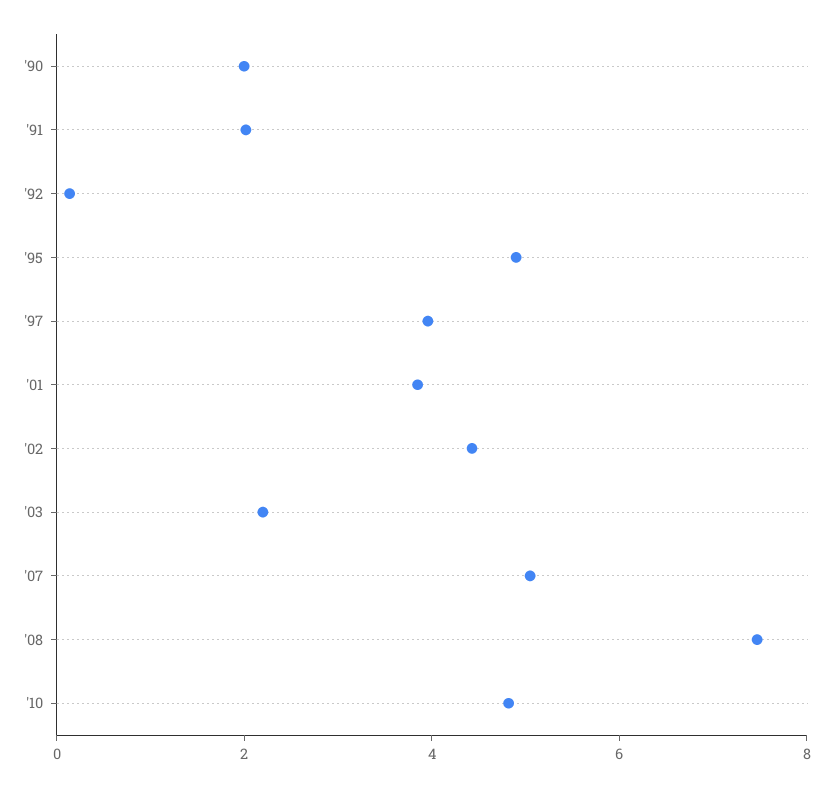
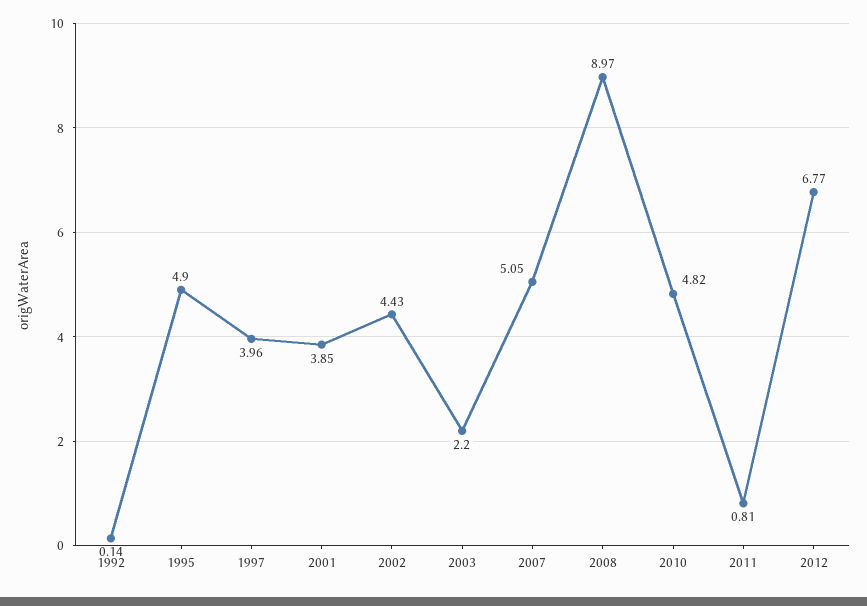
'90: 2 -> none
'91: 2 -> none
'08: 7.5 -> 8.97
2011: none -> 0.81
2012: none -> 6.77

